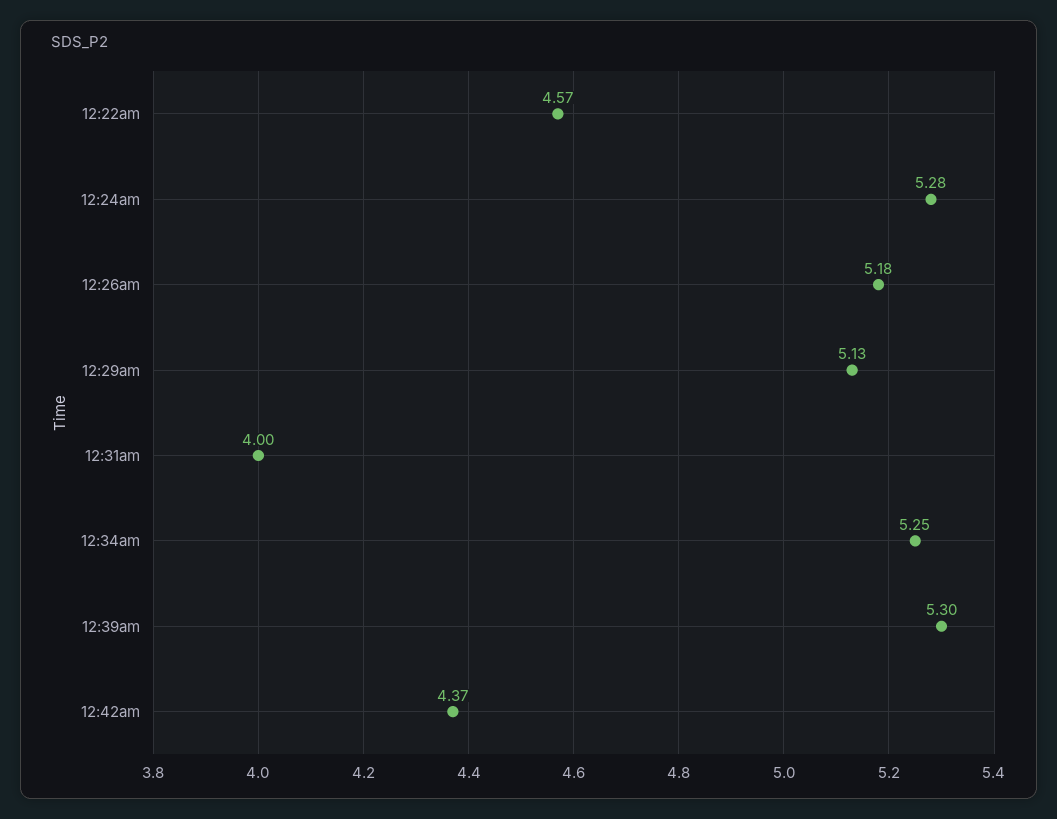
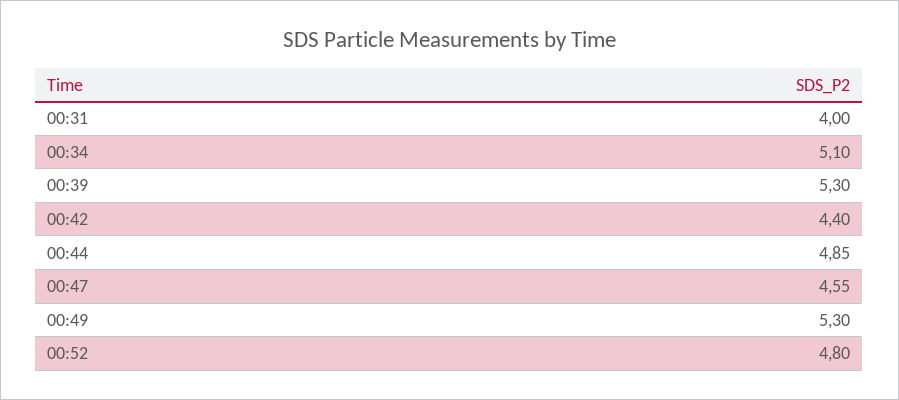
12:22am: 4.57 -> none
12:24am: 5.28 -> none
12:26am: 5.18 -> none
12:29am: 5.13 -> none
12:34am: 5.25 -> 5.1
12:42am: 4.37 -> 4.4
00:44: none -> 4.85
00:47: none -> 4.55
00:49: none -> 5.3
00:52: none -> 4.8

